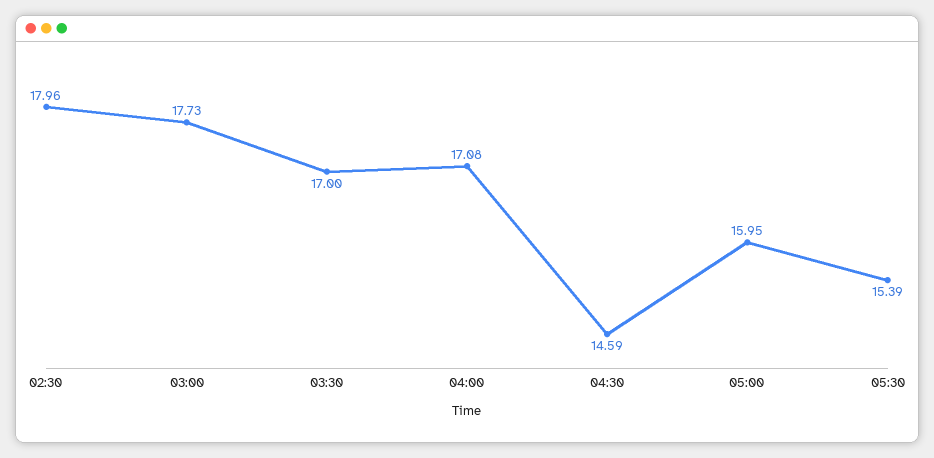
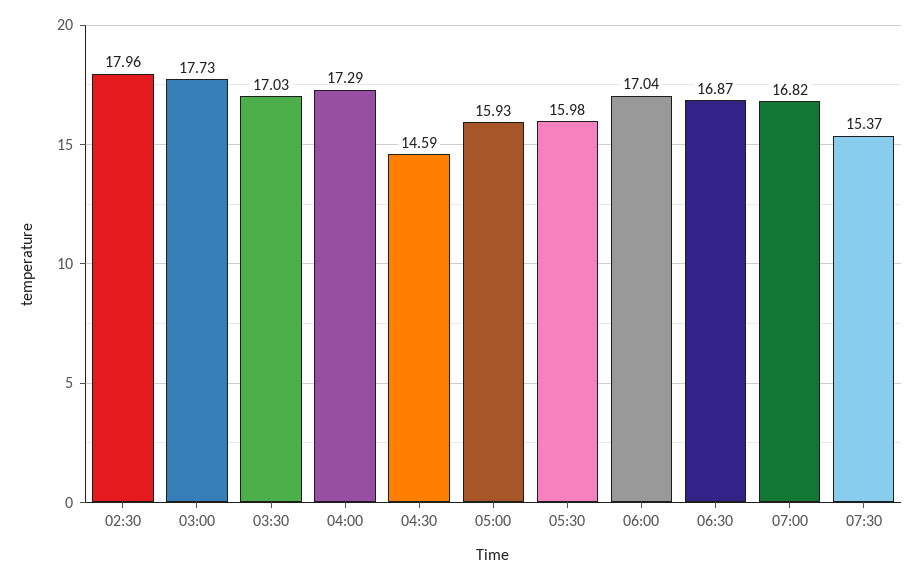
03:30: 17 -> 17.03
04:00: 17.08 -> 17.29
05:00: 15.95 -> 15.93
05:30: 15.39 -> 15.98
06:00: none -> 17.04
06:30: none -> 16.87
07:00: none -> 16.82
07:30: none -> 15.37

